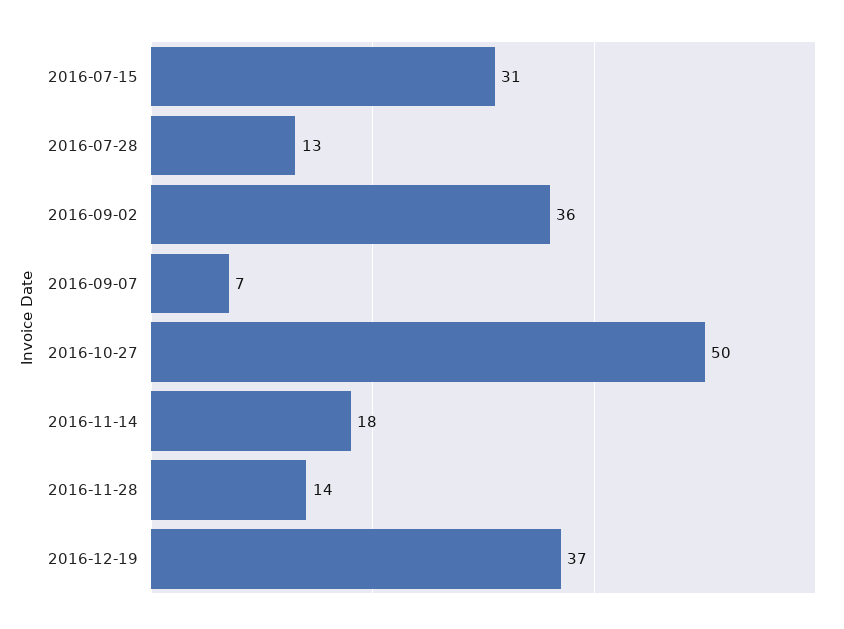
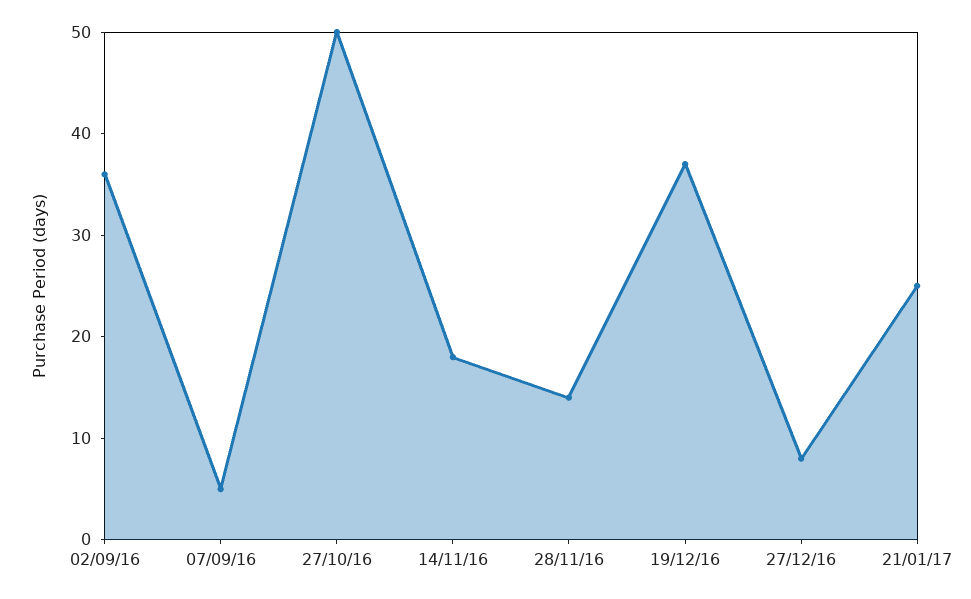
2016-07-15: 31 -> none
2016-07-28: 13 -> none
2016-09-07: 7 -> 5
27/12/16: none -> 8
21/01/17: none -> 25

